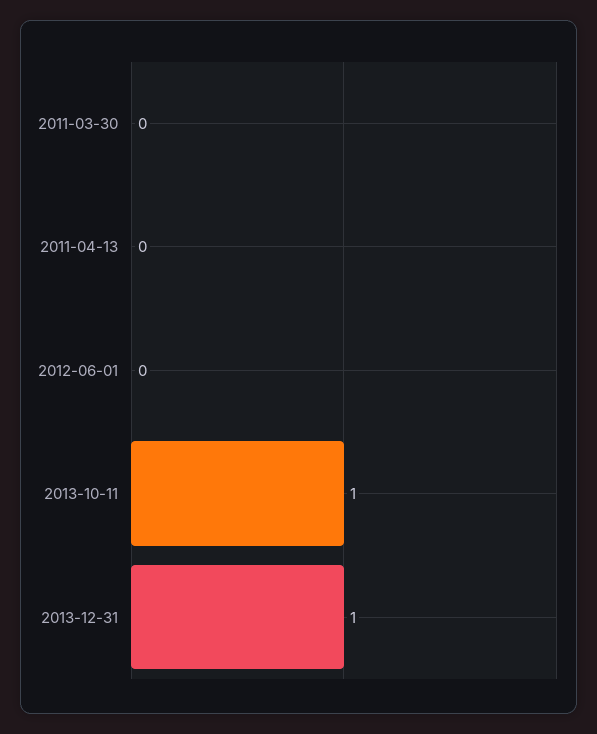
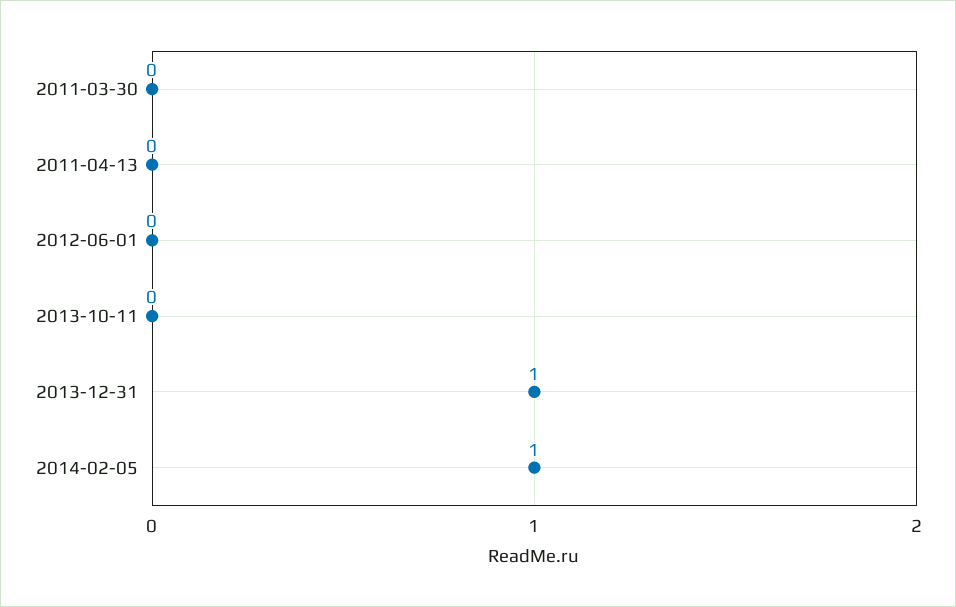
2013-10-11: 1 -> 0
2014-02-05: none -> 1

